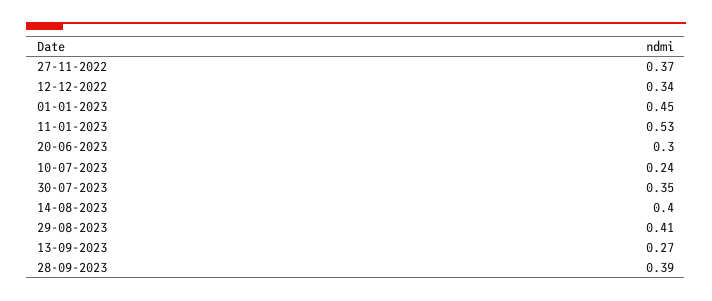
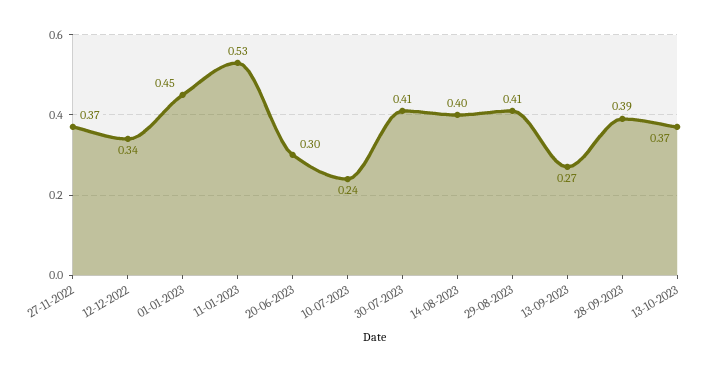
30-07-2023: 0.35 -> 0.41
13-10-2023: none -> 0.37

